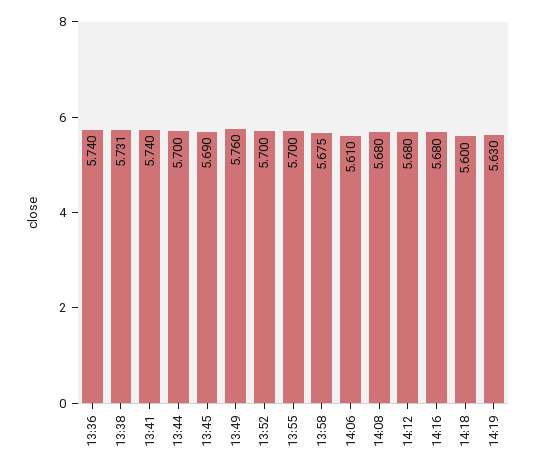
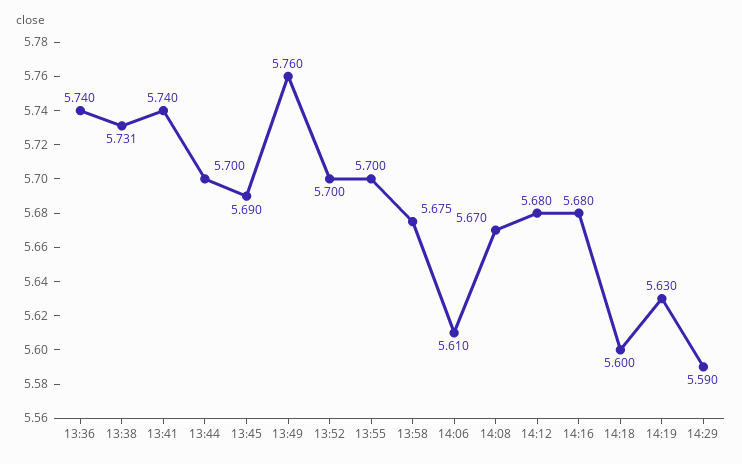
14:08: 5.68 -> 5.67
14:29: none -> 5.59

